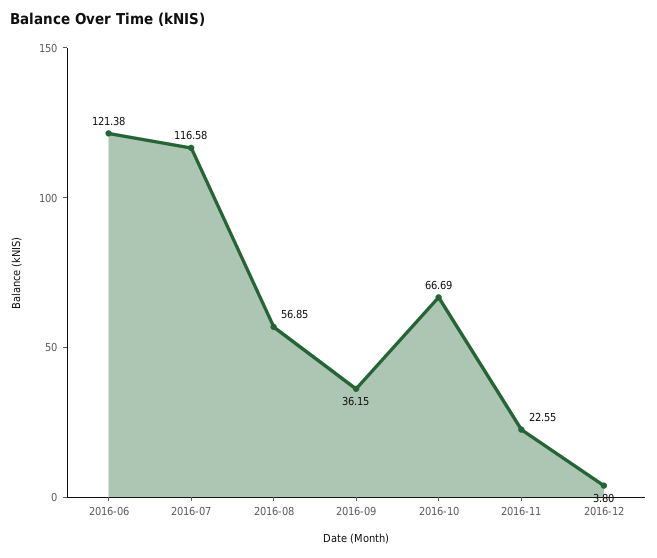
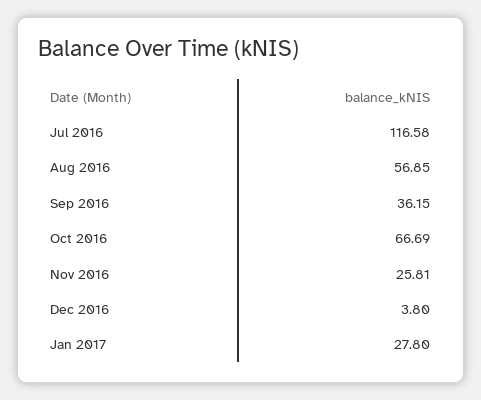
2016-06: 121.38 -> none
2016-11: 22.55 -> 25.81
Jan 2017: none -> 27.8

